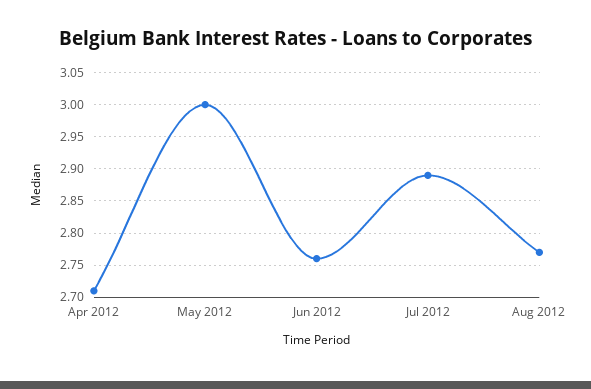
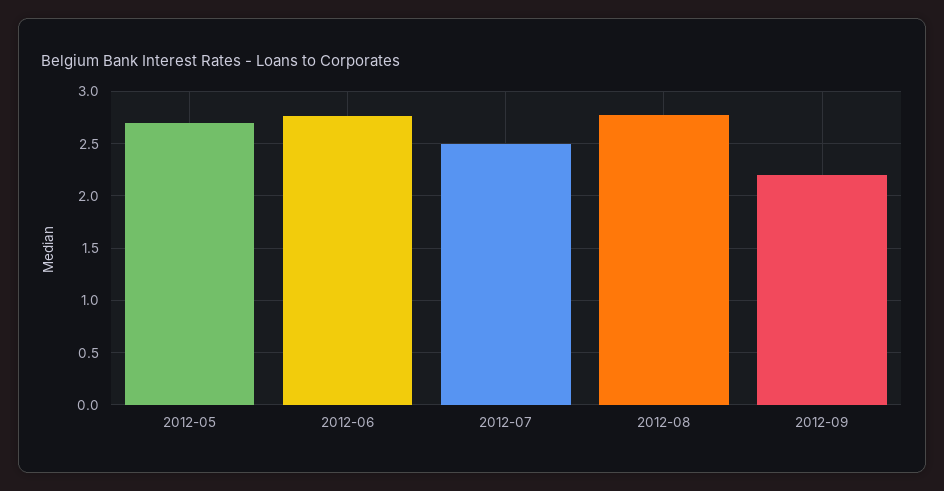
Apr 2012: 2.71 -> none
May 2012: 3 -> 2.7
Jul 2012: 2.89 -> 2.5
2012-09: none -> 2.2

